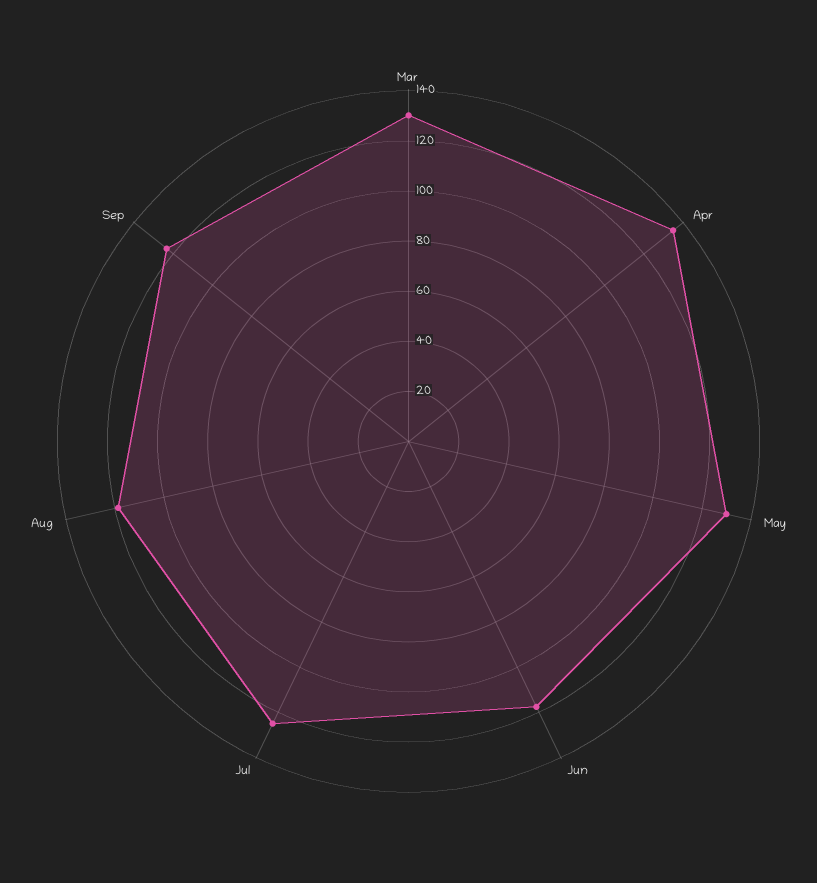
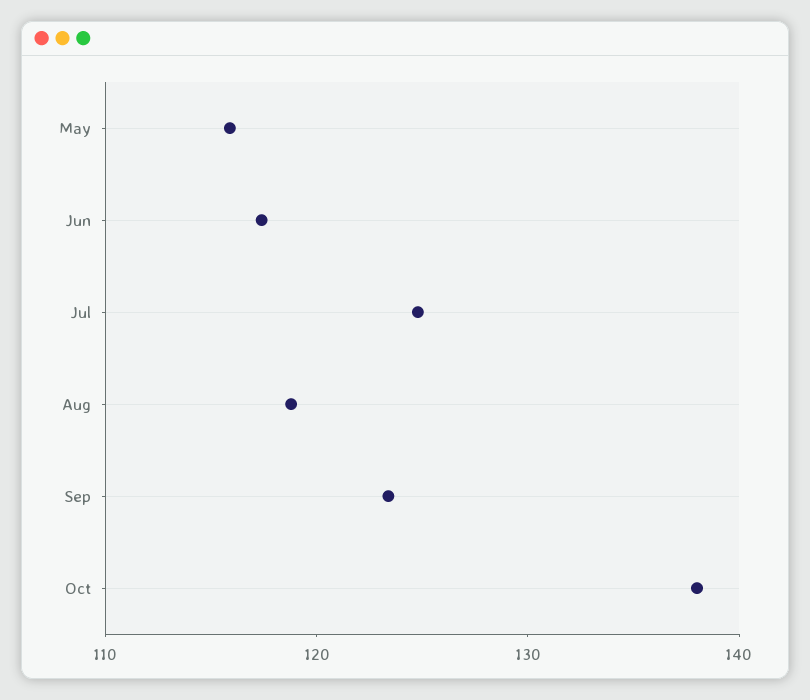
Mar: 130 -> none
Apr: 135 -> none
May: 130 -> 116
Oct: none -> 138

